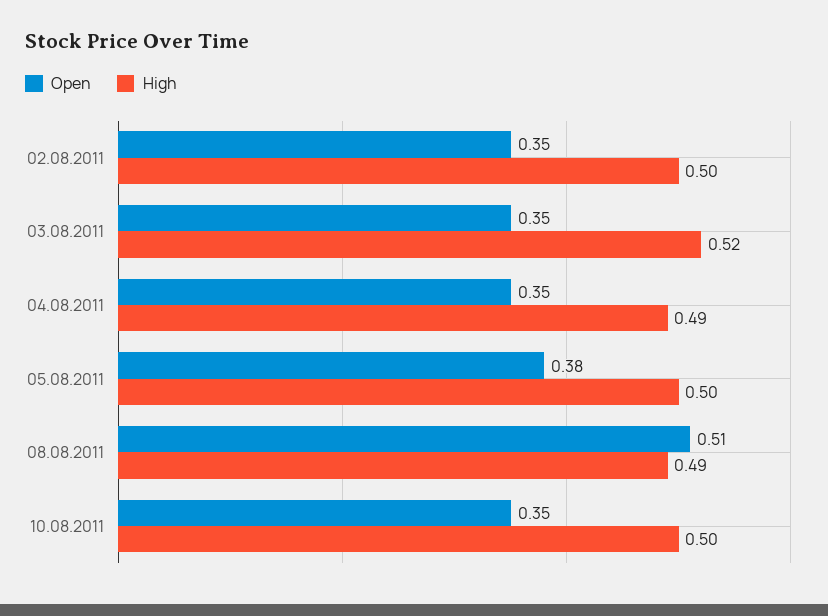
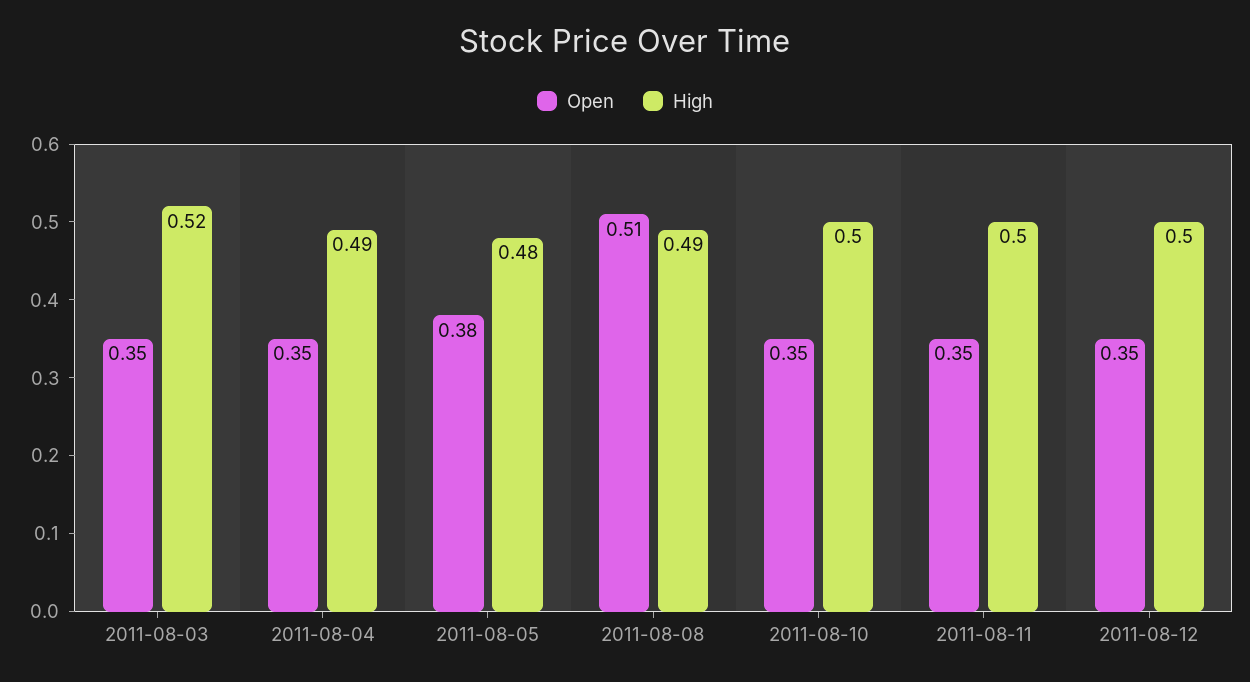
Open, 02.08.2011: 0.35 -> none
High, 02.08.2011: 0.5 -> none
High, 05.08.2011: 0.5 -> 0.48
Open, 2011-08-11: none -> 0.35
High, 2011-08-11: none -> 0.5
Open, 2011-08-12: none -> 0.35
High, 2011-08-12: none -> 0.5

